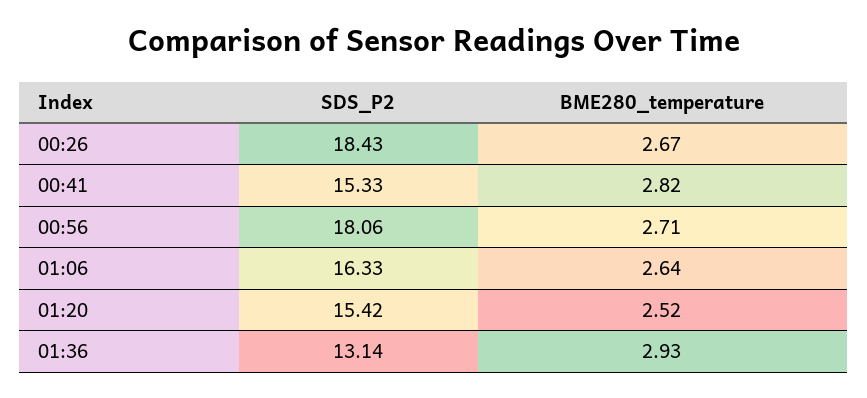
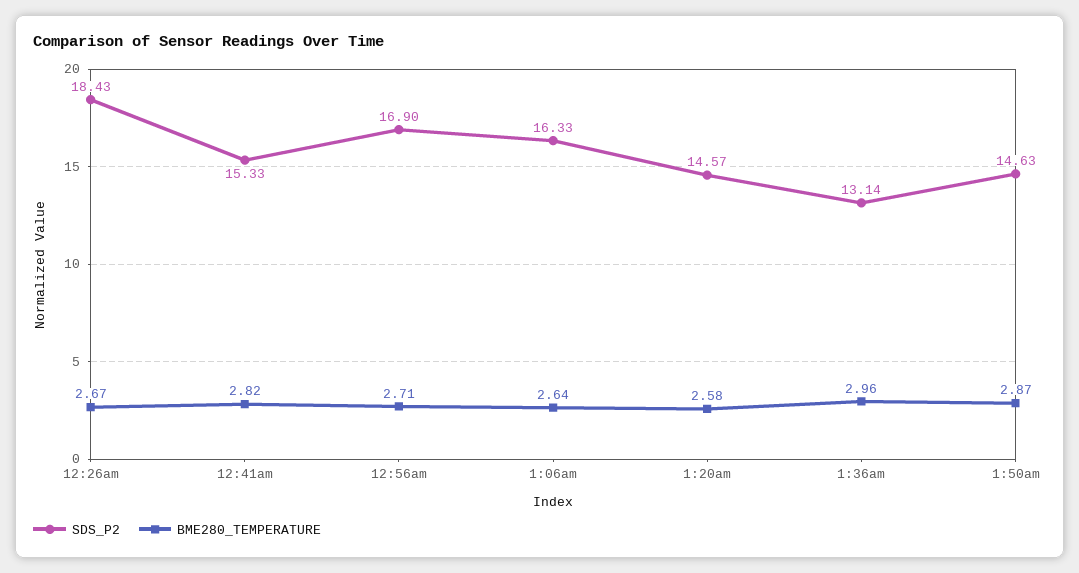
SDS_P2, 00:56: 18.06 -> 16.9
SDS_P2, 01:20: 15.42 -> 14.57
BME280_temperature, 01:20: 2.52 -> 2.58
BME280_temperature, 01:36: 2.93 -> 2.96
SDS_P2, 1:50am: none -> 14.63
BME280_temperature, 1:50am: none -> 2.87

